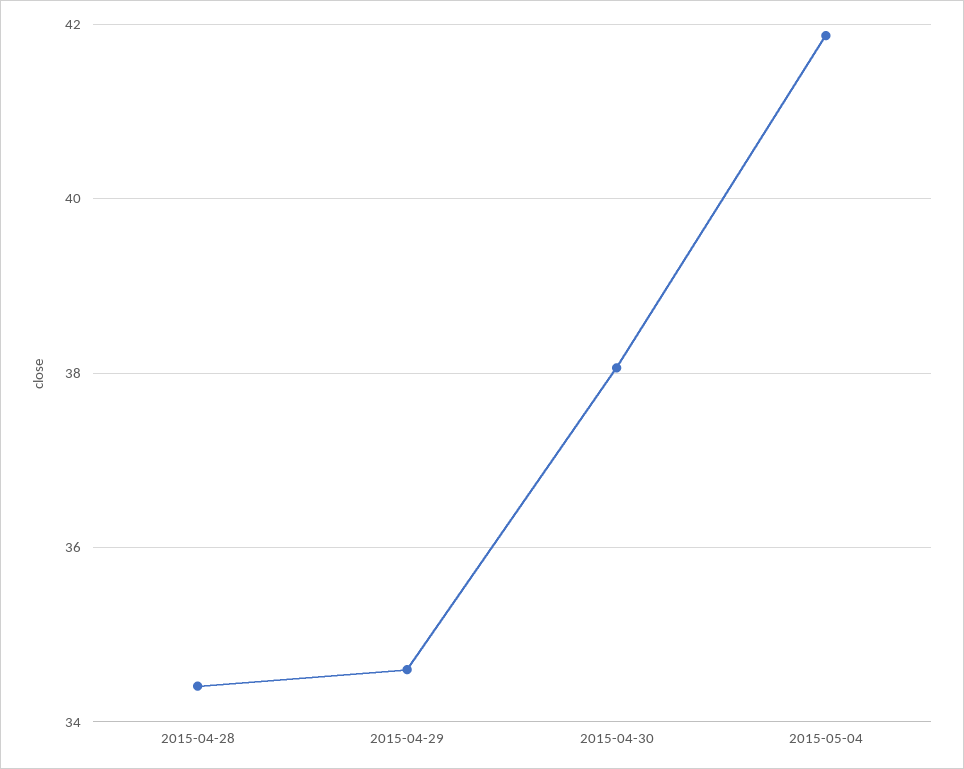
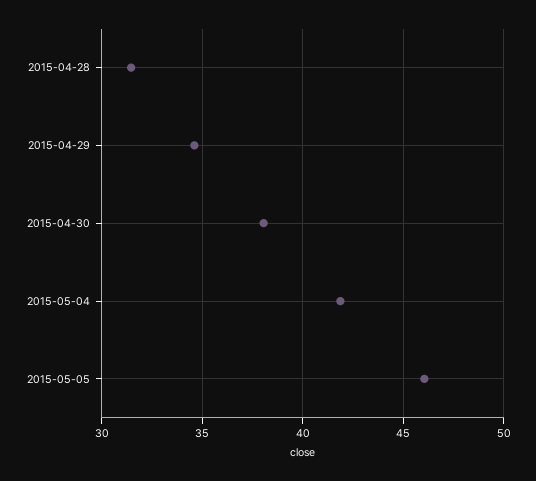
2015-04-28: 34.4 -> 31.5
2015-05-05: none -> 46

